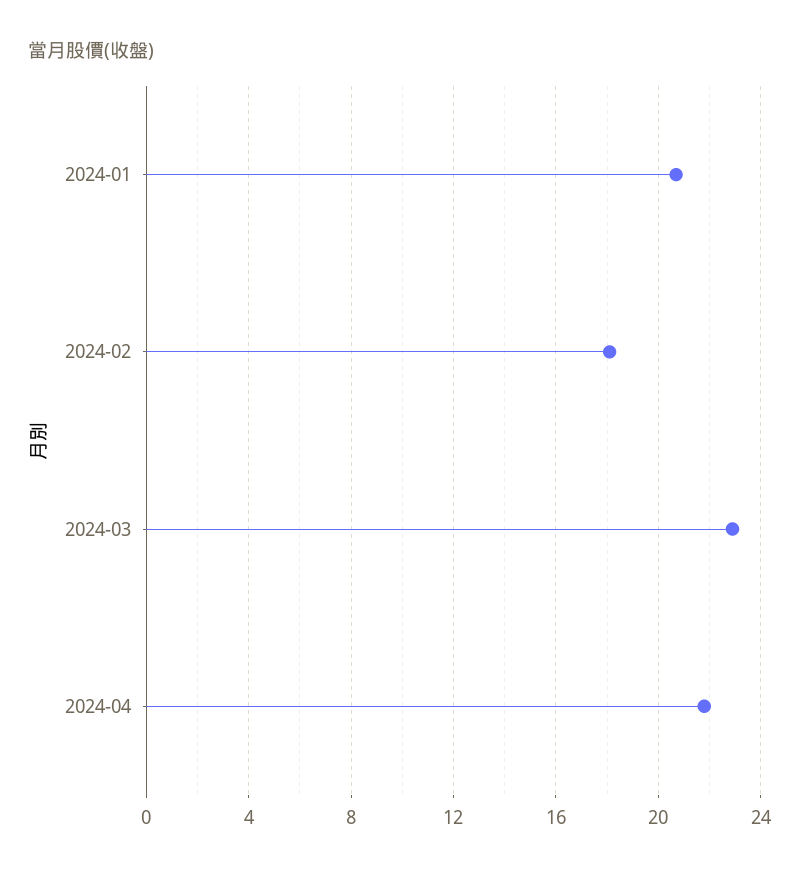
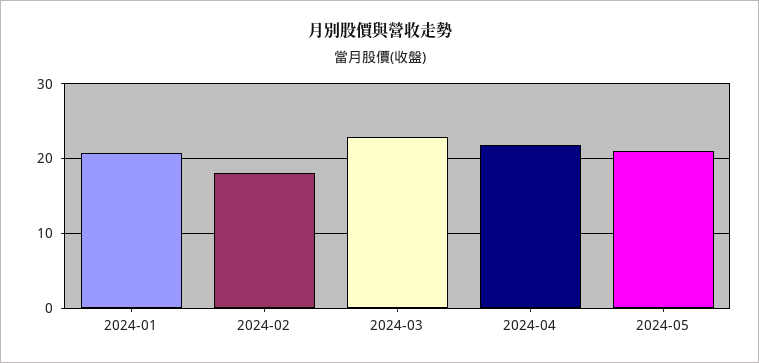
2024-05: none -> 21

